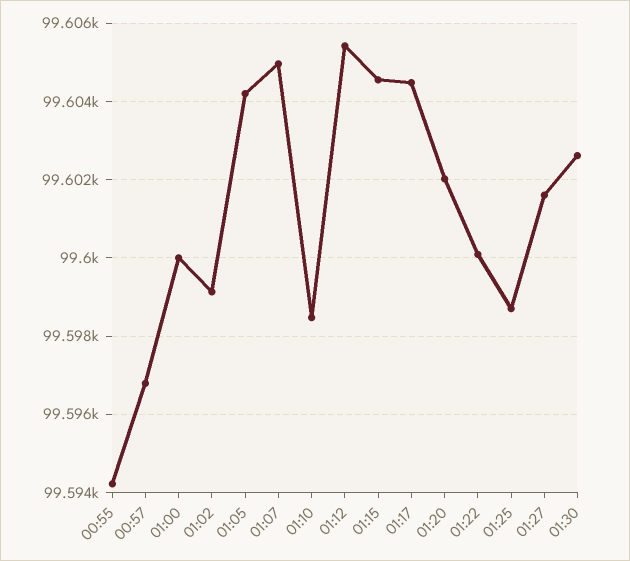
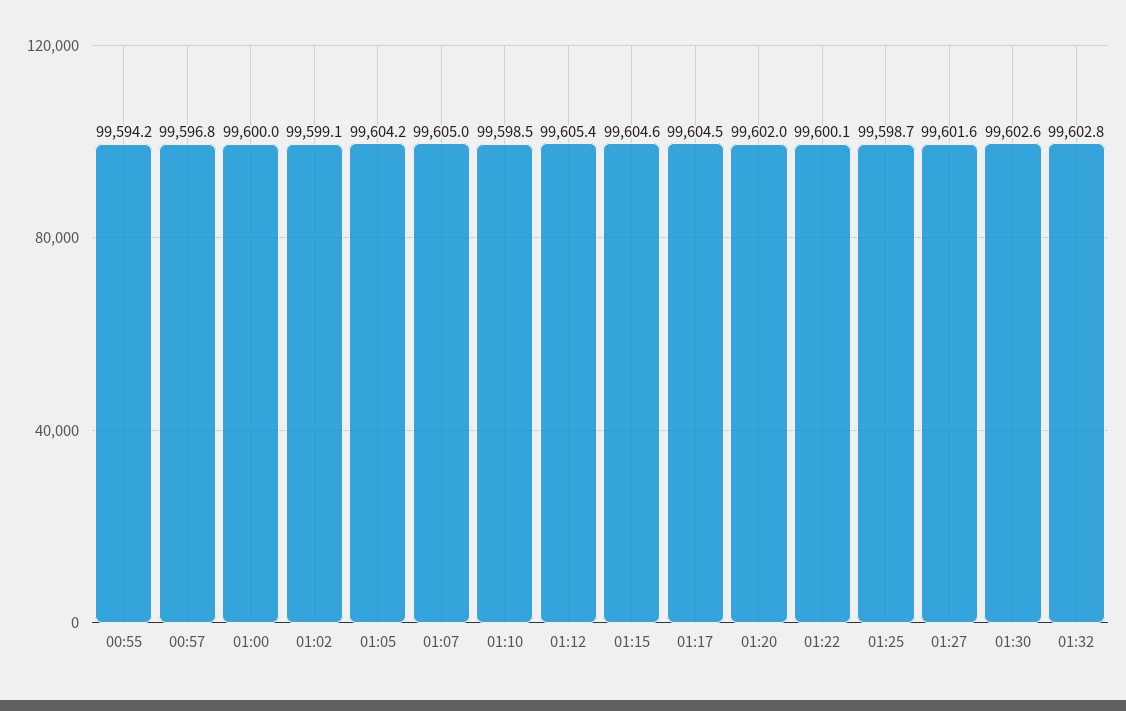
01:32: none -> 99602.8

